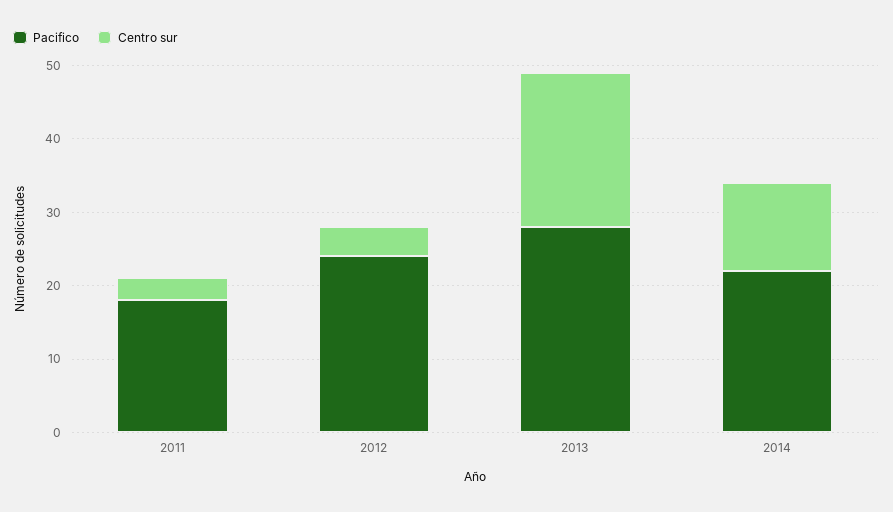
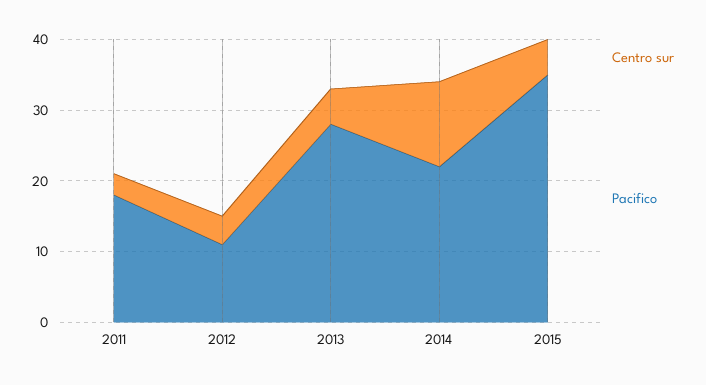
Pacifico, 2012: 25 -> 10
Centro sur, 2013: 20 -> 5
Centro sur, 2015: none -> 5
Pacifico, 2015: none -> 35

